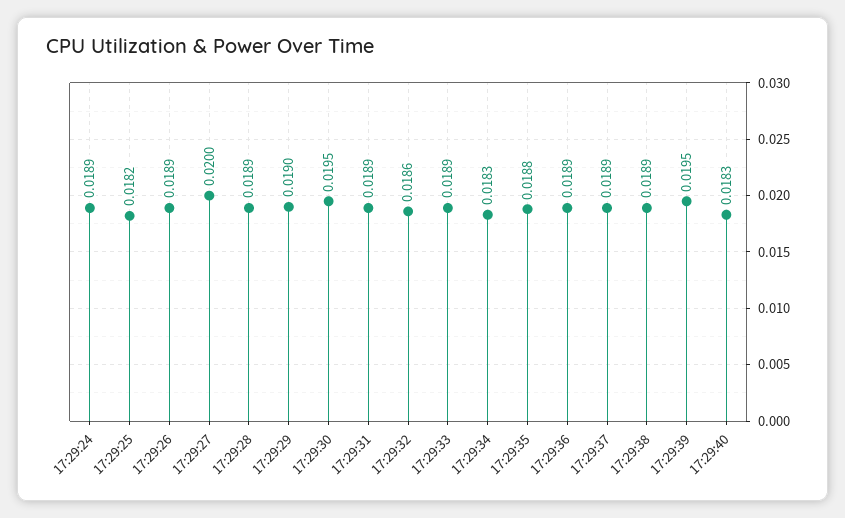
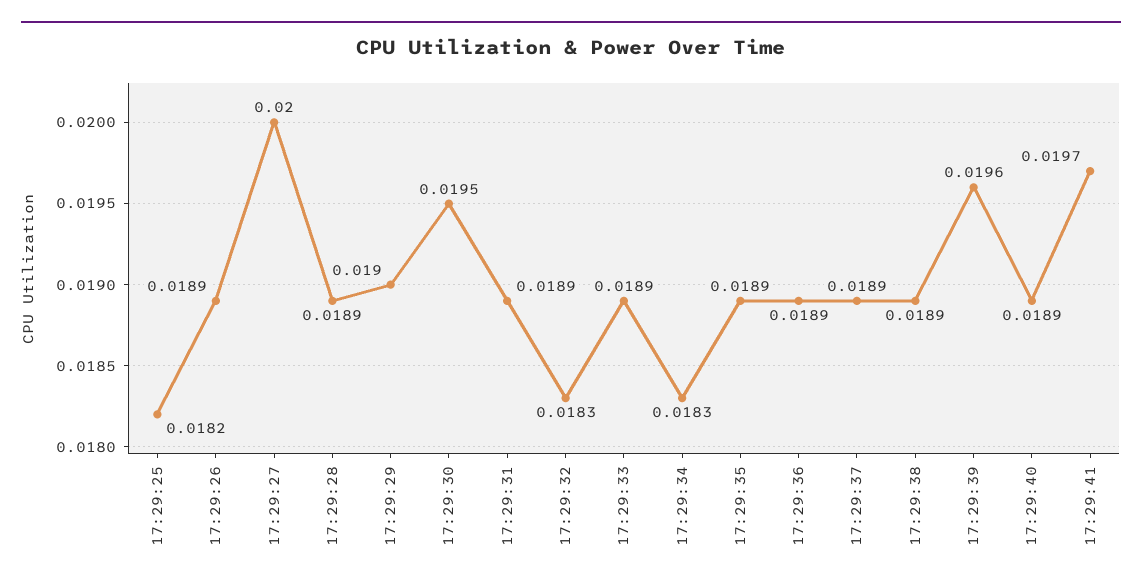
17:29:24: 0.0189 -> none
17:29:32: 0.0186 -> 0.0183
17:29:35: 0.0188 -> 0.0189
17:29:39: 0.0195 -> 0.0196
17:29:40: 0.0183 -> 0.0189
17:29:41: none -> 0.0197

